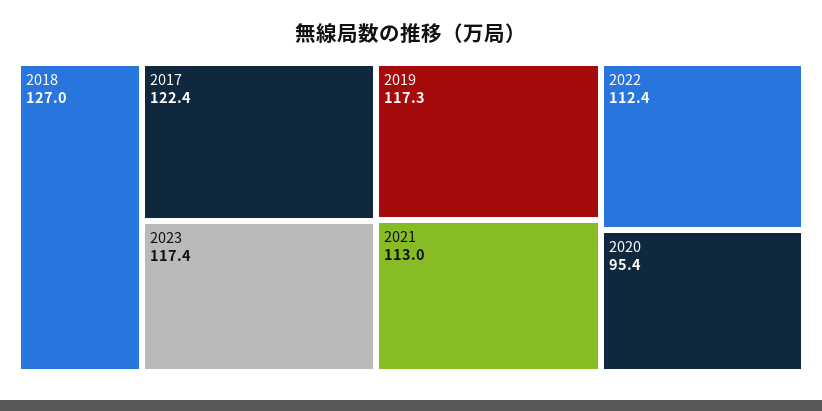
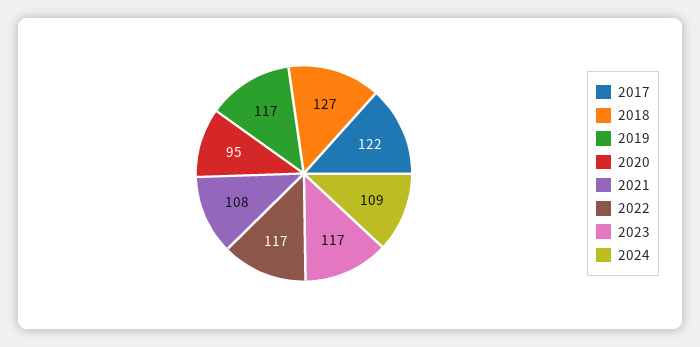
2021: 113 -> 108
2022: 112.4 -> 117
2024: none -> 109

